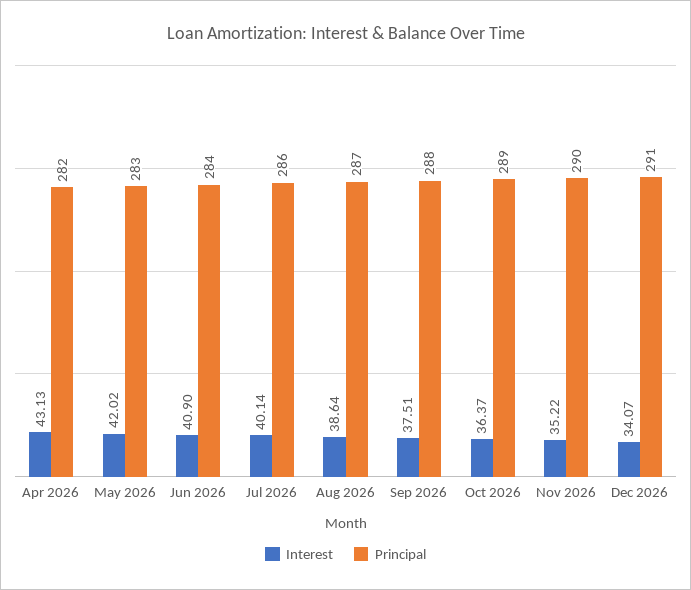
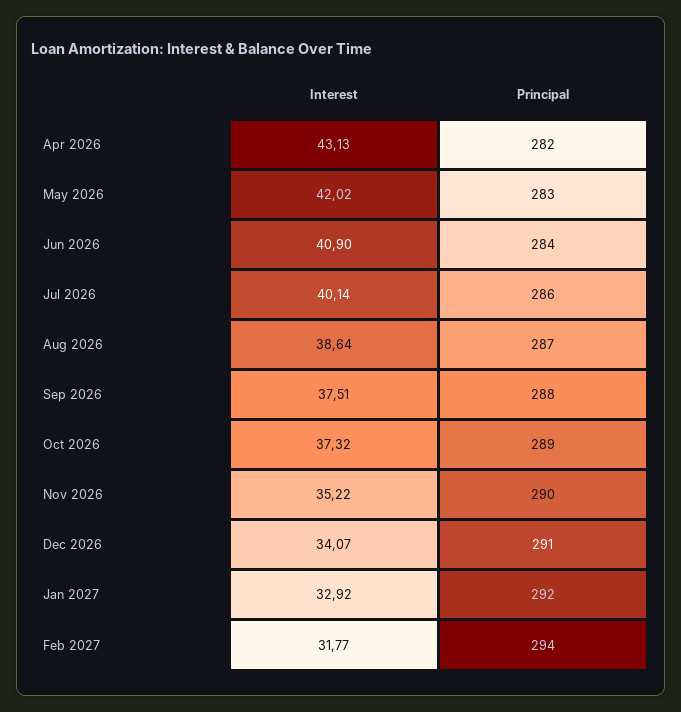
Interest, Oct 2026: 36.37 -> 37.32
Interest, Jan 2027: none -> 32.92
Principal, Jan 2027: none -> 292
Interest, Feb 2027: none -> 31.77
Principal, Feb 2027: none -> 294

